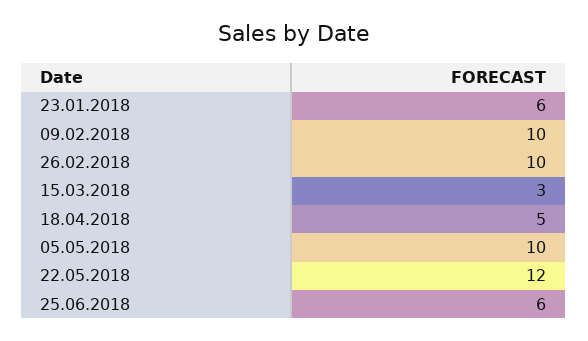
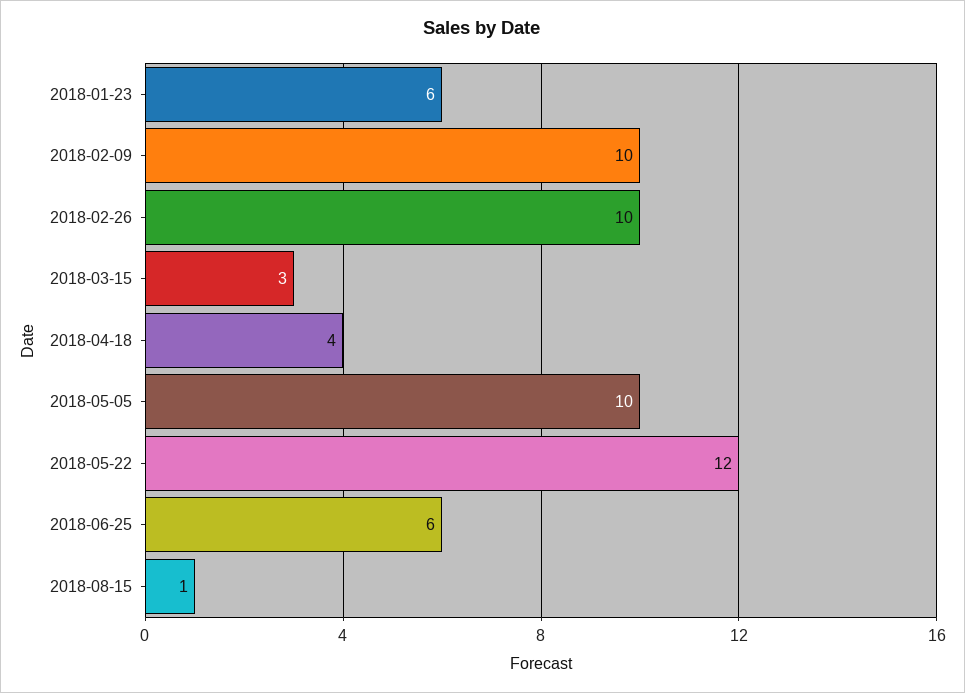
18.04.2018: 5 -> 4
2018-08-15: none -> 1

